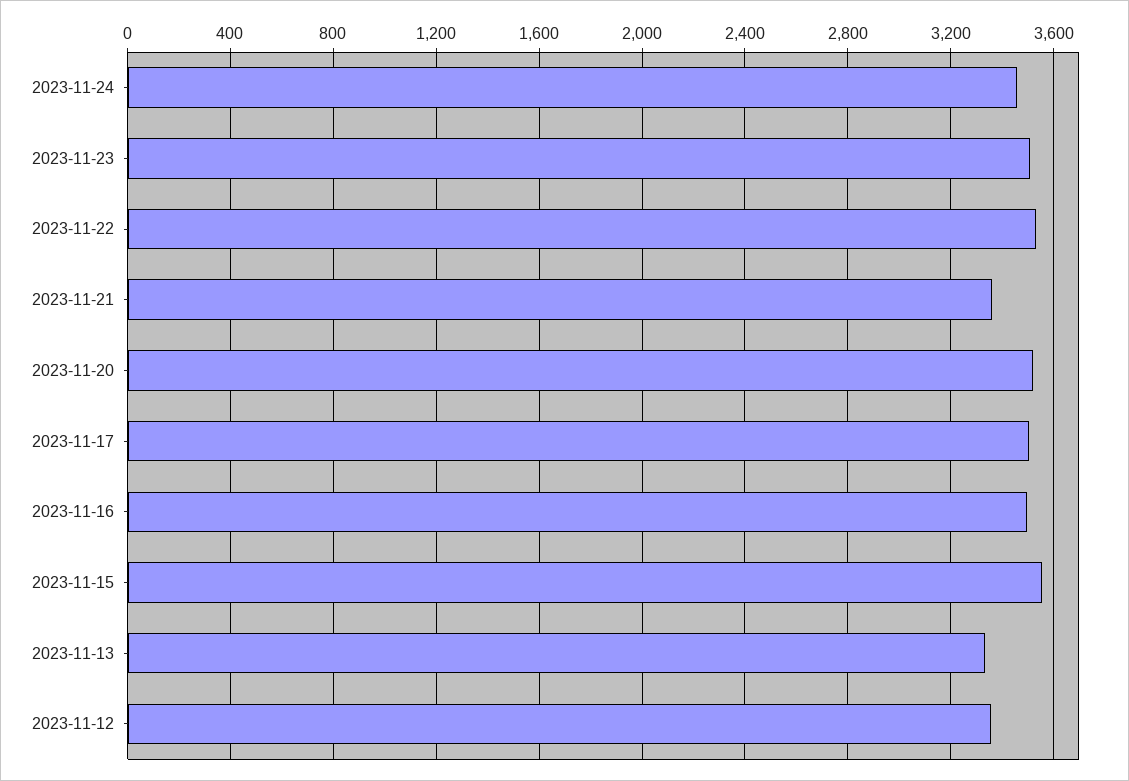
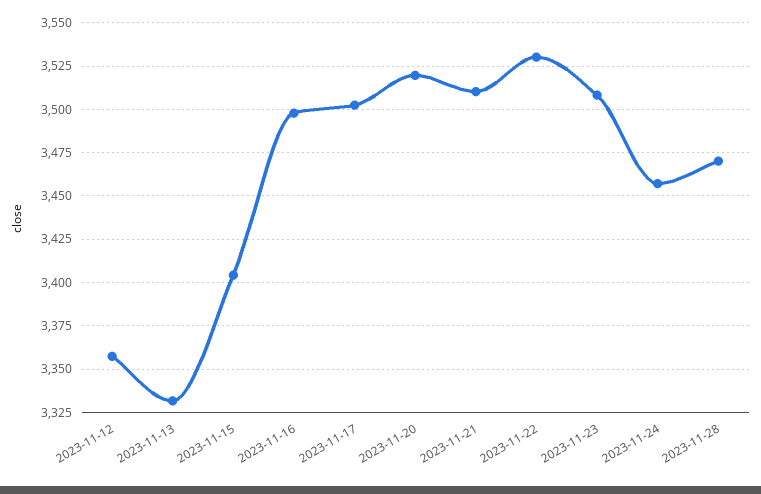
2023-11-21: 3350 -> 3510
2023-11-15: 3550 -> 3405
2023-11-28: none -> 3470

